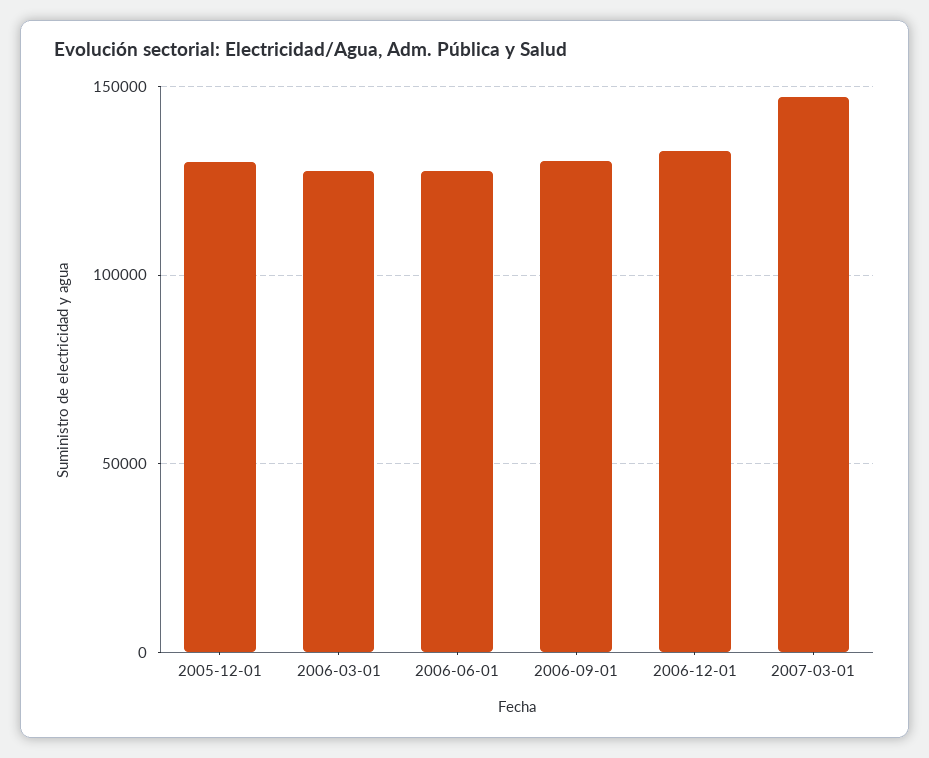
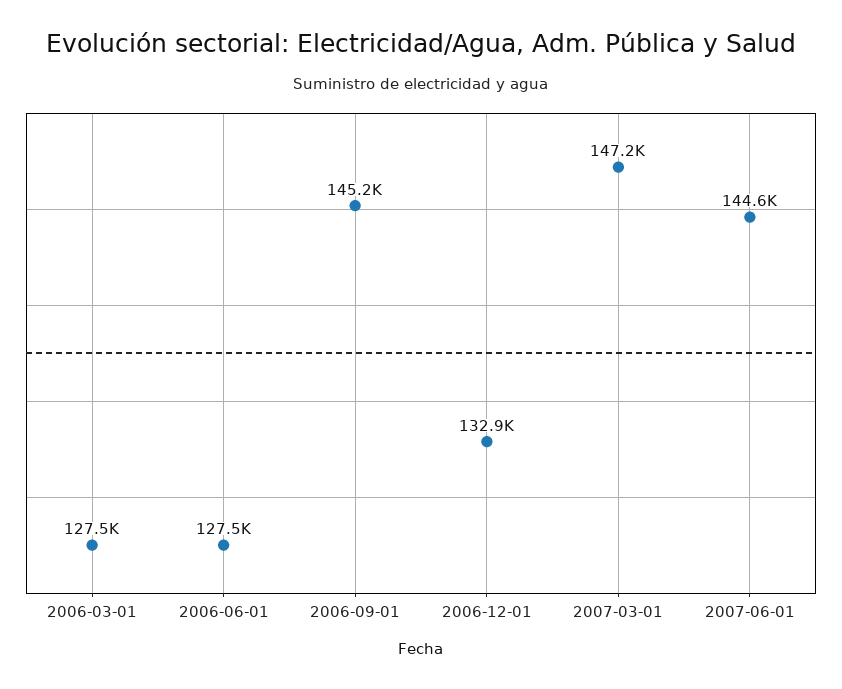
2005-12-01: 130000 -> none
2006-09-01: 130000 -> 145200
2007-06-01: none -> 144600

